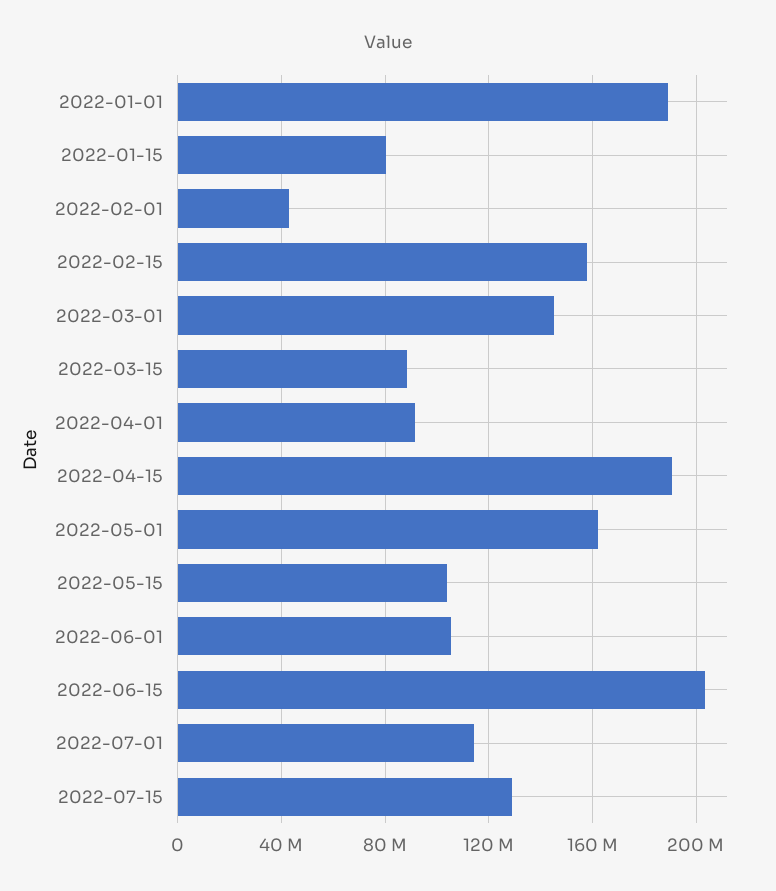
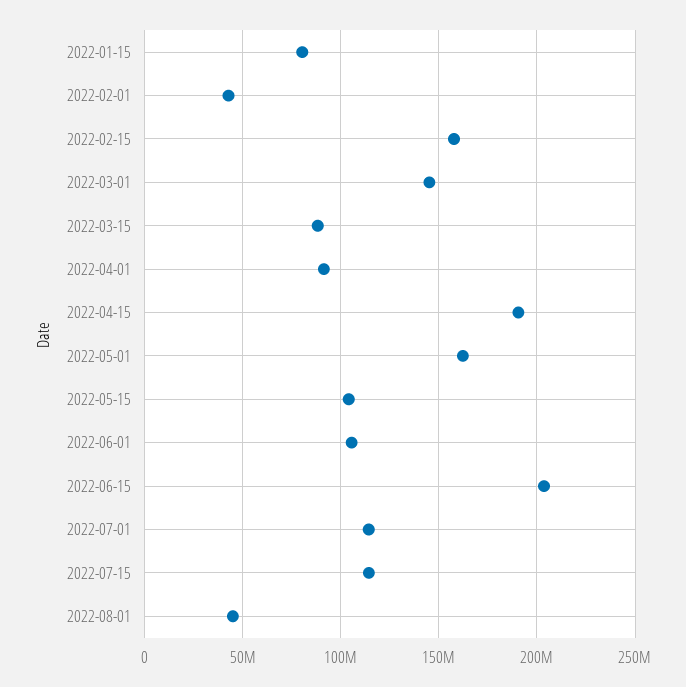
2022-01-01: 190000000 -> none
2022-07-15: 130000000 -> 115000000
2022-08-01: none -> 45000000

